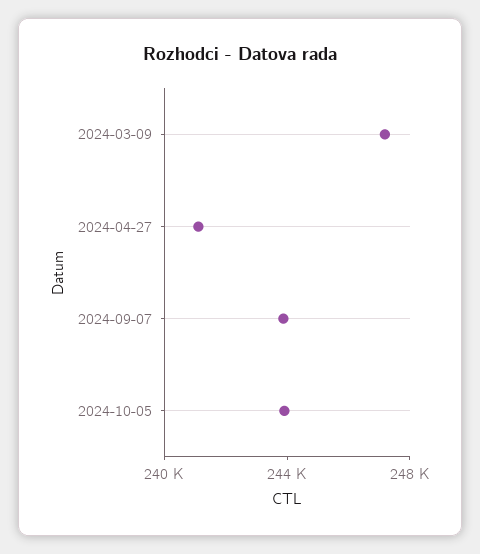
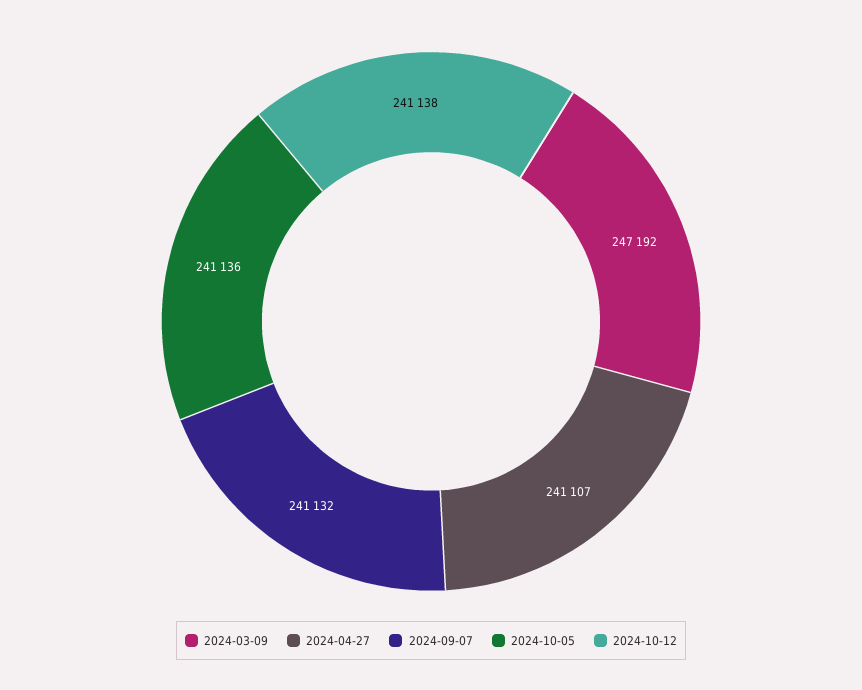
2024-09-07: 244000 -> 241132
2024-10-05: 244000 -> 241136
2024-10-12: none -> 241138

